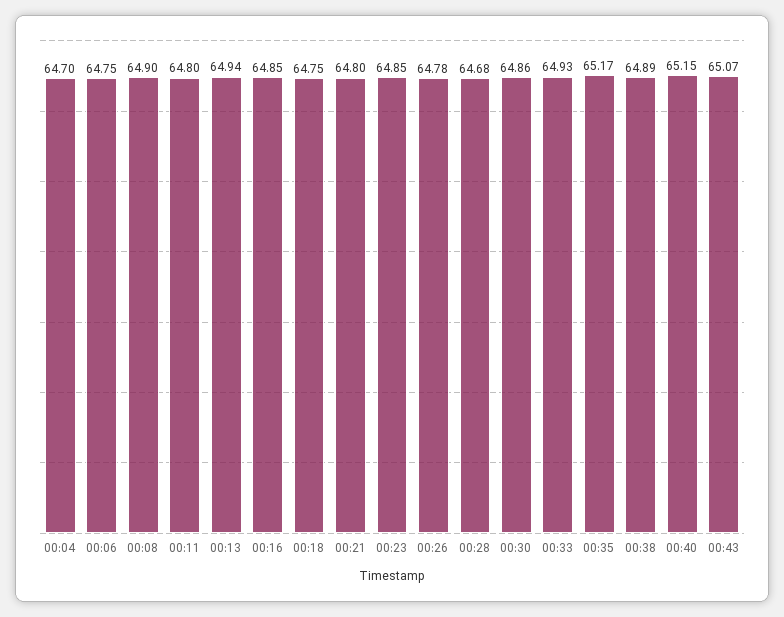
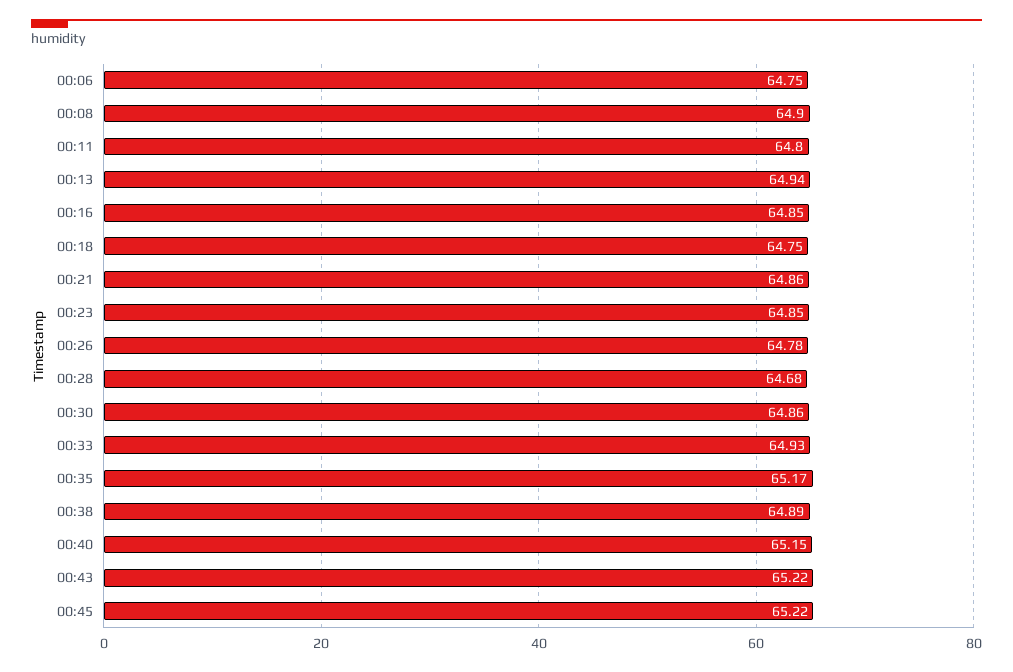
00:04: 64.7 -> none
00:21: 64.8 -> 64.86
00:43: 65.07 -> 65.22
00:45: none -> 65.22

